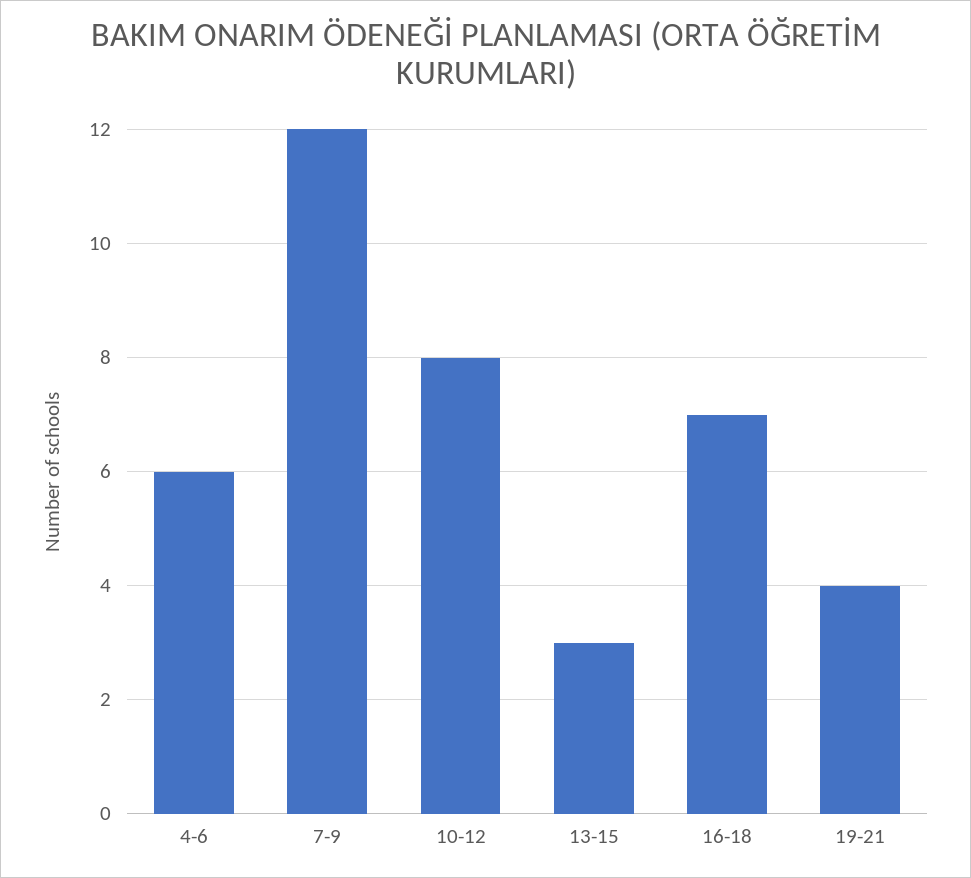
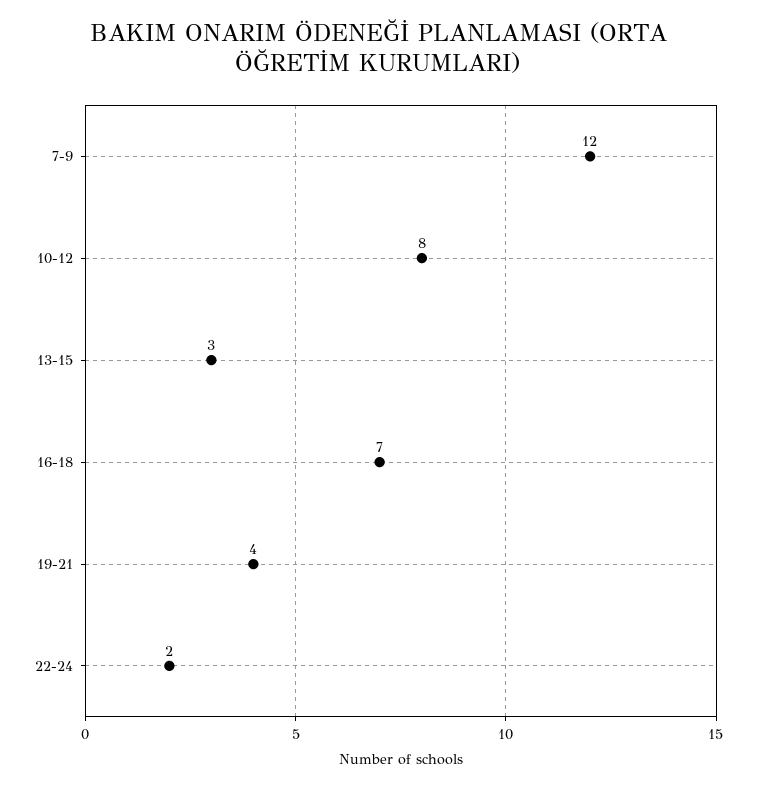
4-6: 6 -> none
22-24: none -> 2

